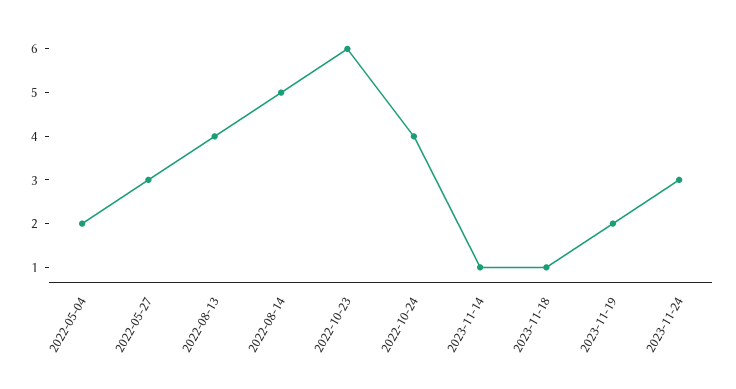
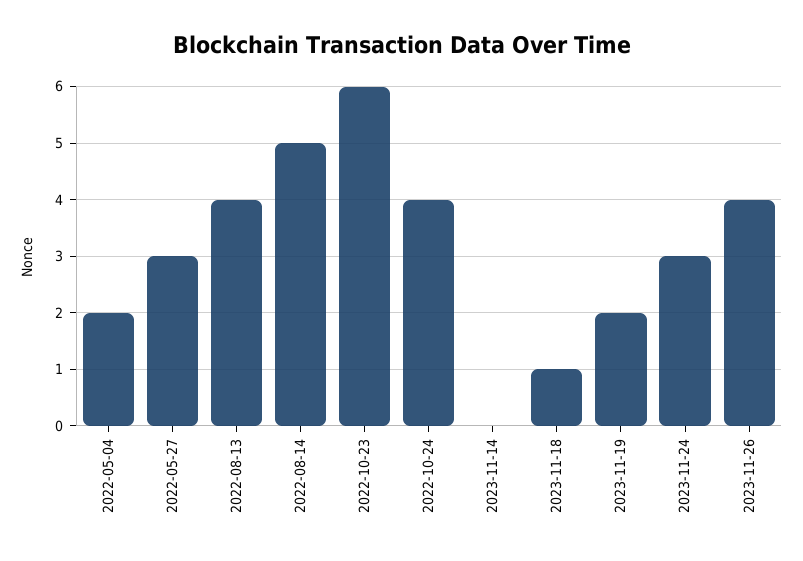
2023-11-14: 1 -> 0
2023-11-26: none -> 4

